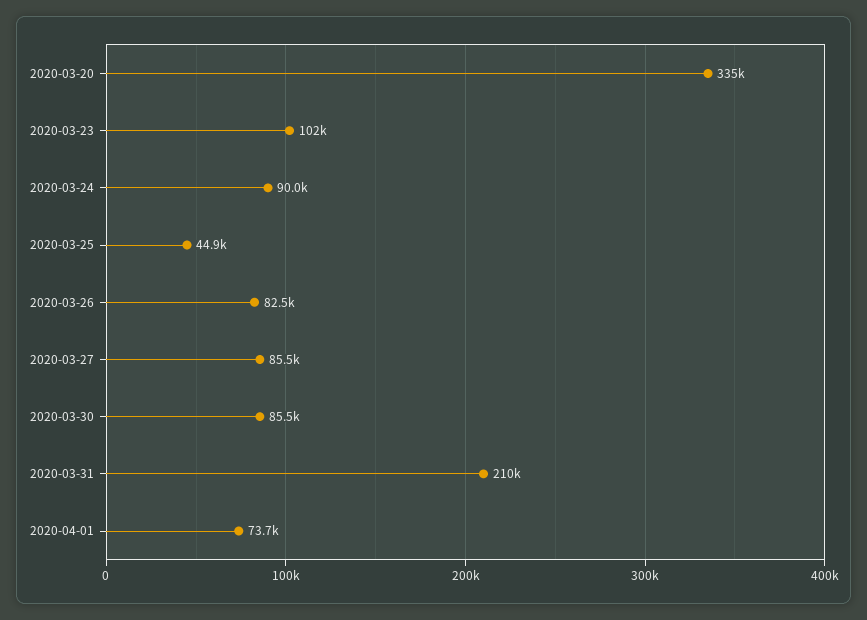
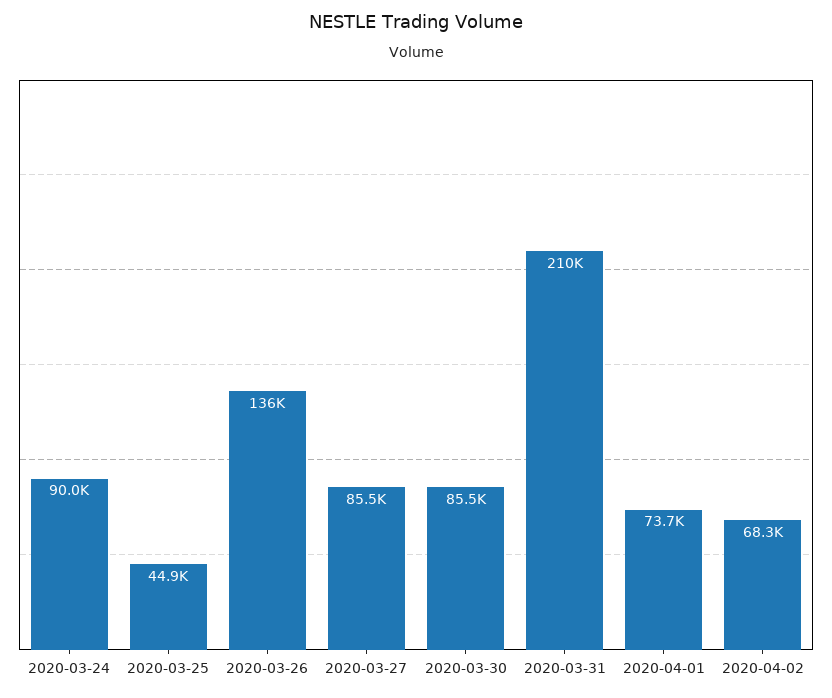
2020-03-20: 335000 -> none
2020-03-23: 102000 -> none
2020-03-26: 82500 -> 136000
2020-04-02: none -> 68300

